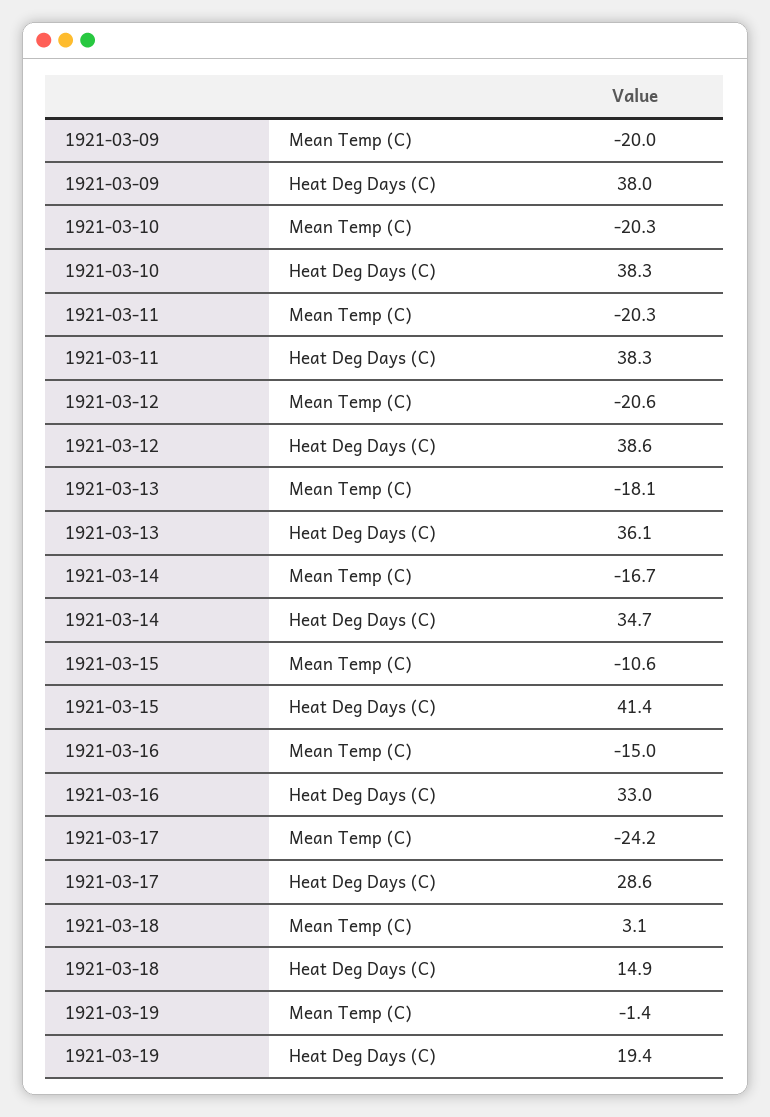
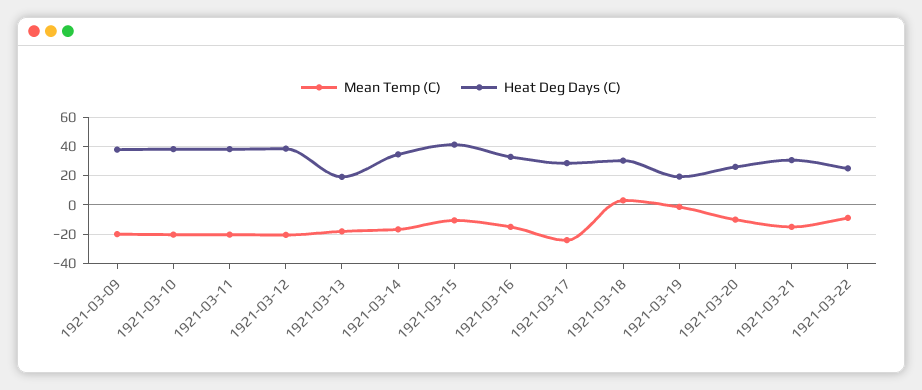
Heat Deg Days (C), 1921-03-13: 36.1 -> 20
Heat Deg Days (C), 1921-03-18: 14.9 -> 30
Mean Temp (C), 1921-03-20: none -> -10
Heat Deg Days (C), 1921-03-20: none -> 25
Mean Temp (C), 1921-03-21: none -> -15
Heat Deg Days (C), 1921-03-21: none -> 30
Mean Temp (C), 1921-03-22: none -> -10
Heat Deg Days (C), 1921-03-22: none -> 25

